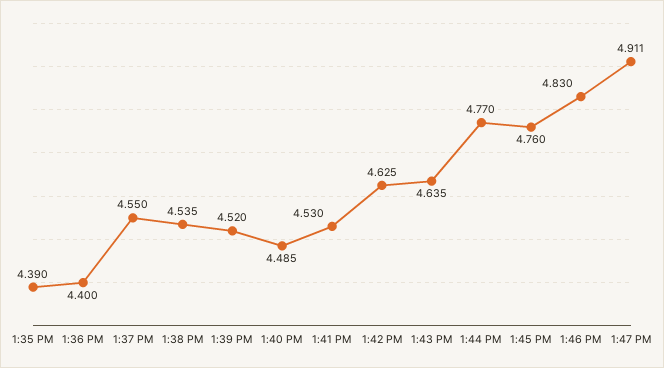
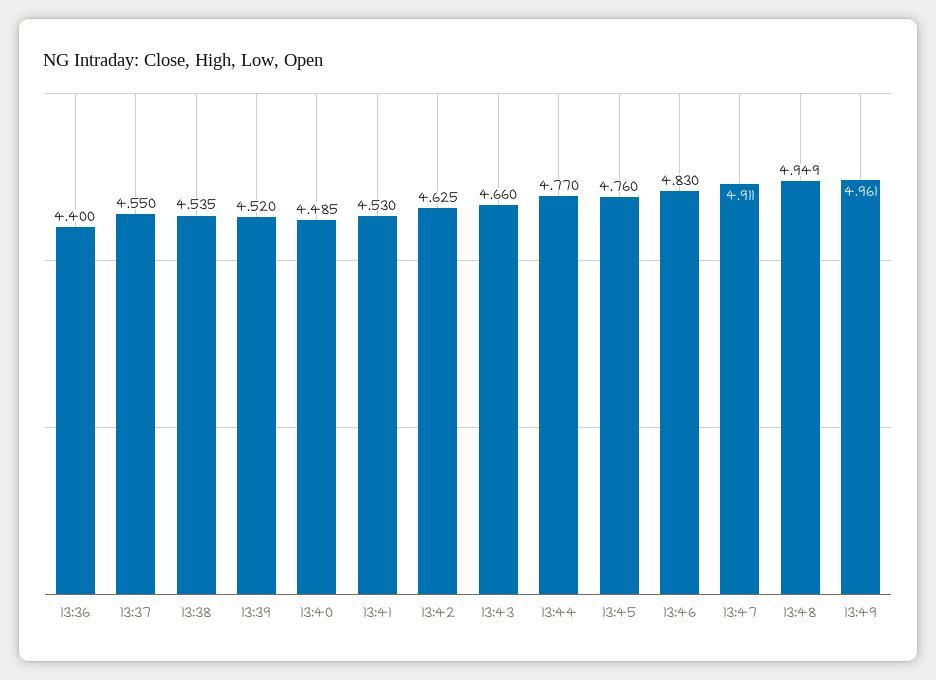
1:35 PM: 4.39 -> none
1:43 PM: 4.635 -> 4.66
13:48: none -> 4.949
13:49: none -> 4.961

